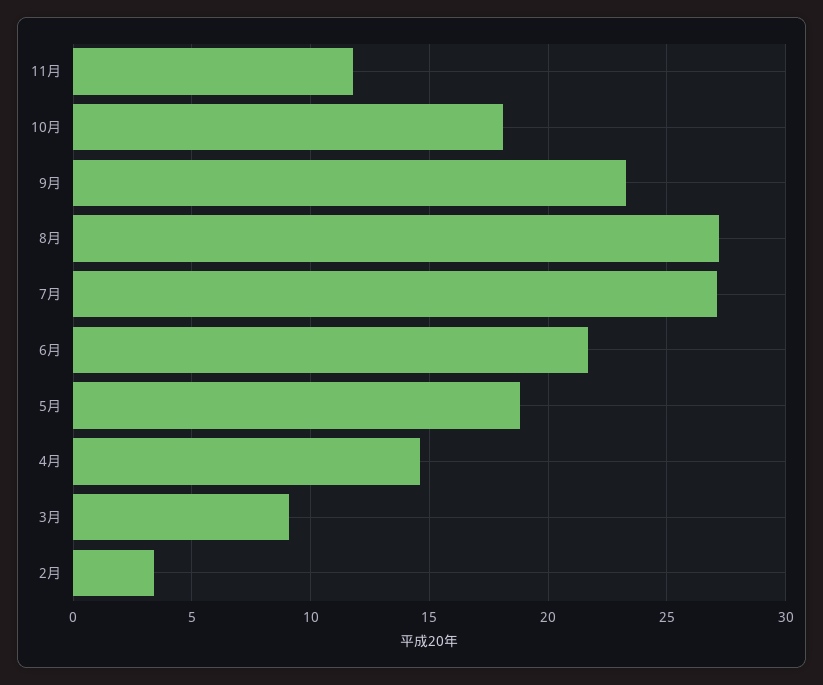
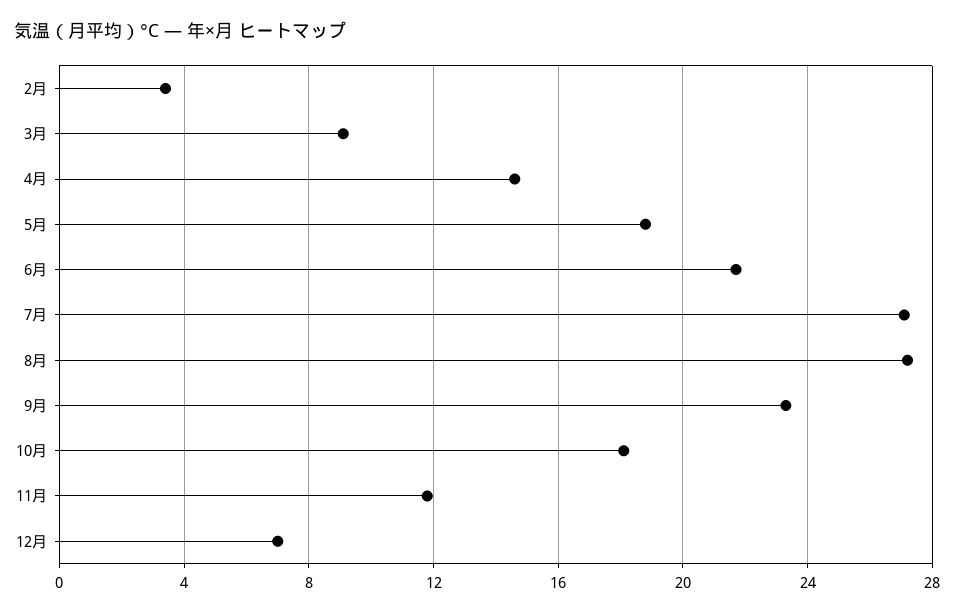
12月: none -> 7

